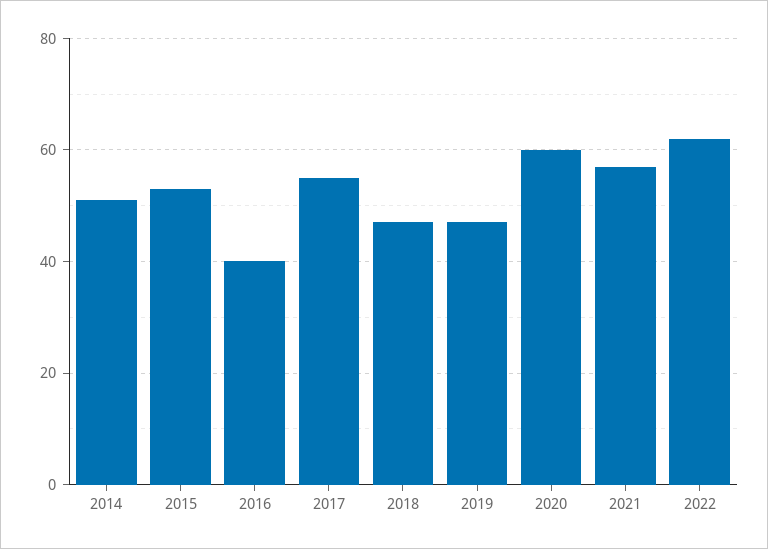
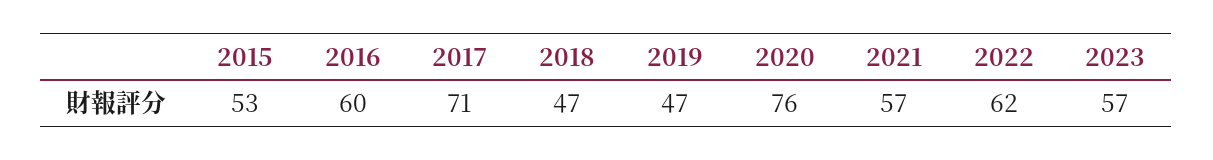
2014: 50 -> none
2016: 40 -> 60
2017: 55 -> 71
2020: 60 -> 76
2023: none -> 57

